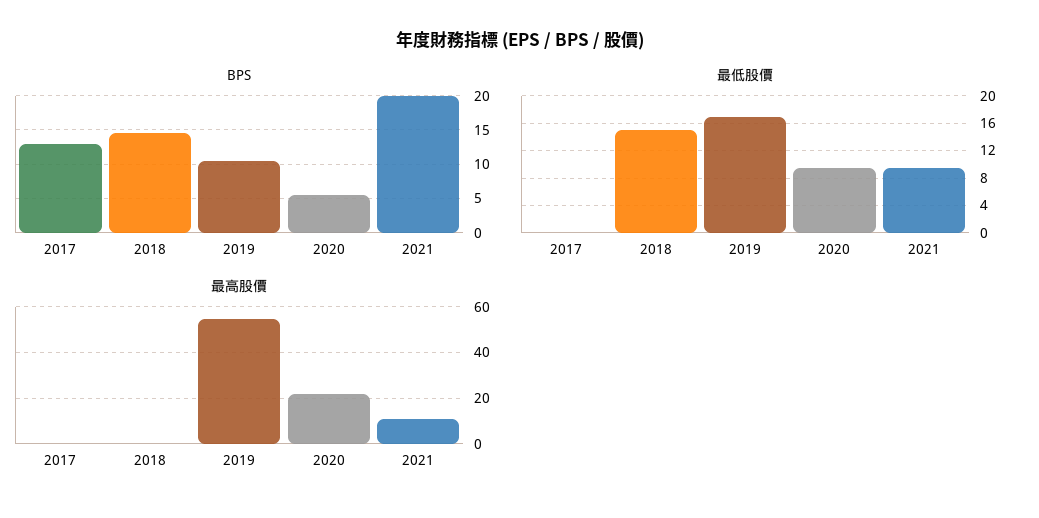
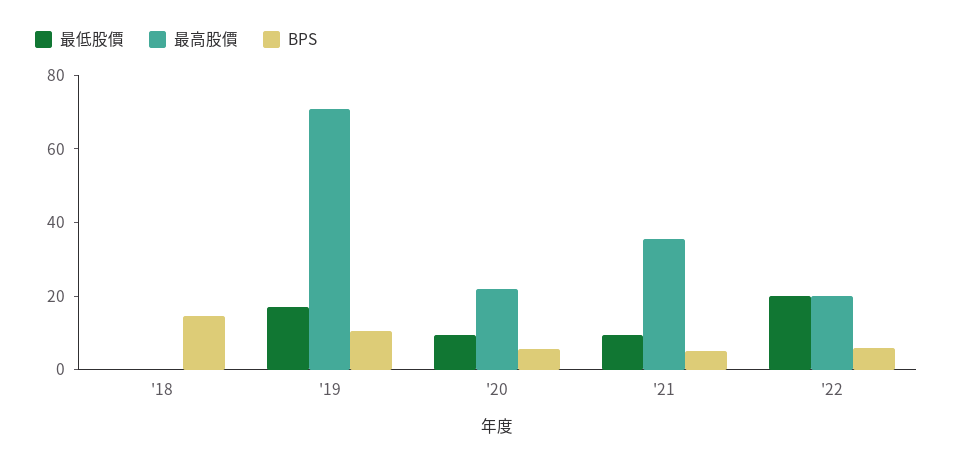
BPS, 2017: 13 -> none
BPS, 2021: 20 -> 5
最低股價, 2017: 0 -> none
最低股價, 2018: 15 -> 0
最高股價, 2017: 0 -> none
最高股價, 2019: 55 -> 70
最高股價, 2021: 10 -> 35
最低股價, '22: none -> 20
最高股價, '22: none -> 20
BPS, '22: none -> 5

